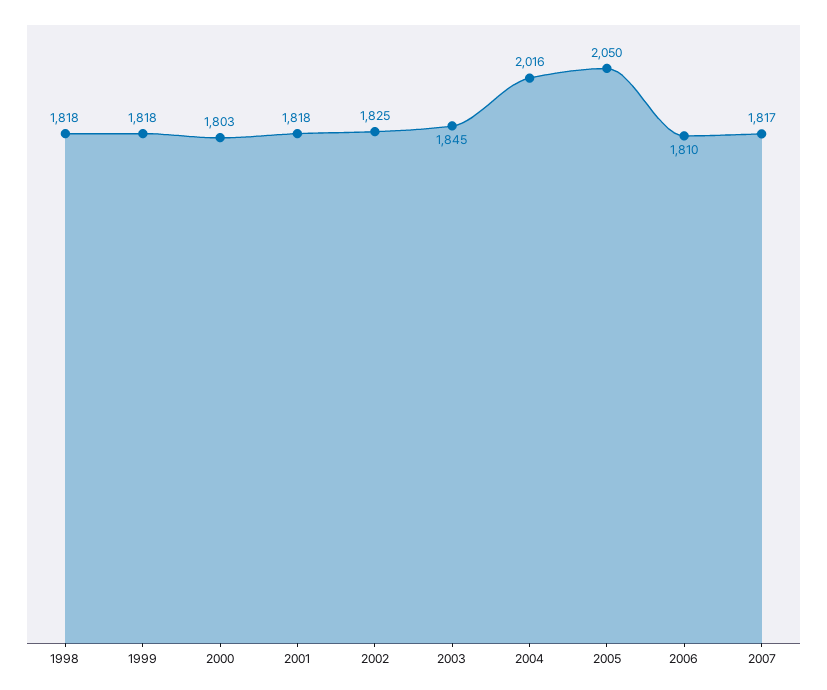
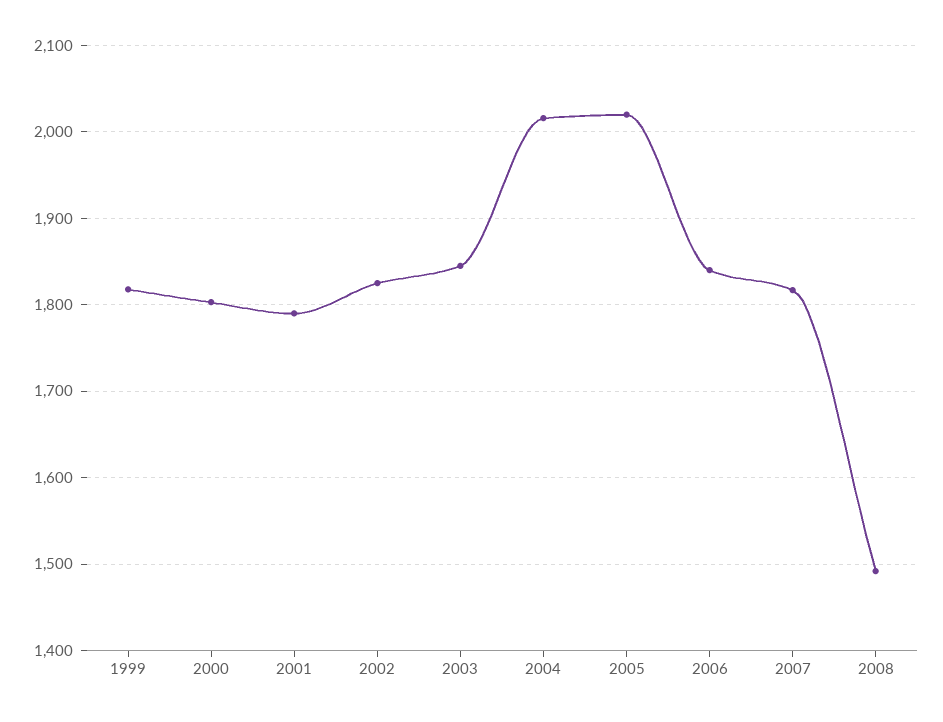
1998: 1818 -> none
2001: 1818 -> 1790
2005: 2050 -> 2020
2006: 1810 -> 1840
2008: none -> 1490

